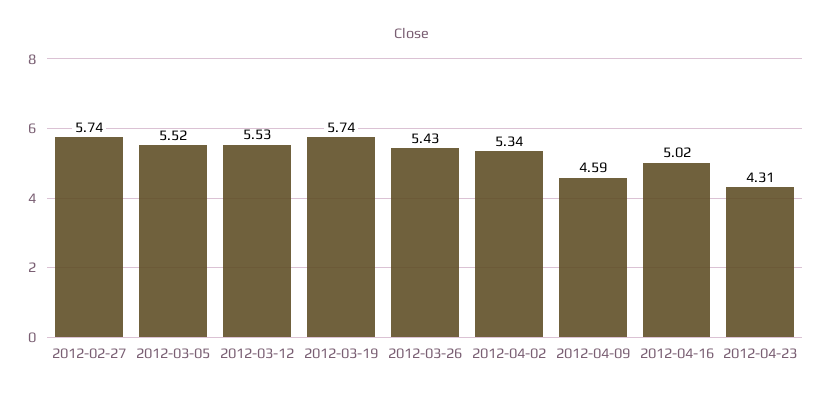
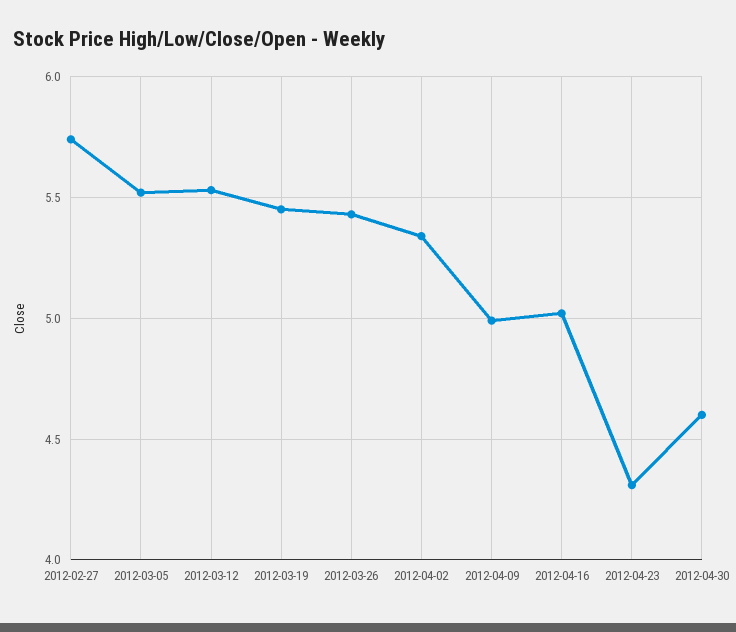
2012-03-19: 5.74 -> 5.45
2012-04-09: 4.59 -> 5
2012-04-30: none -> 4.6

